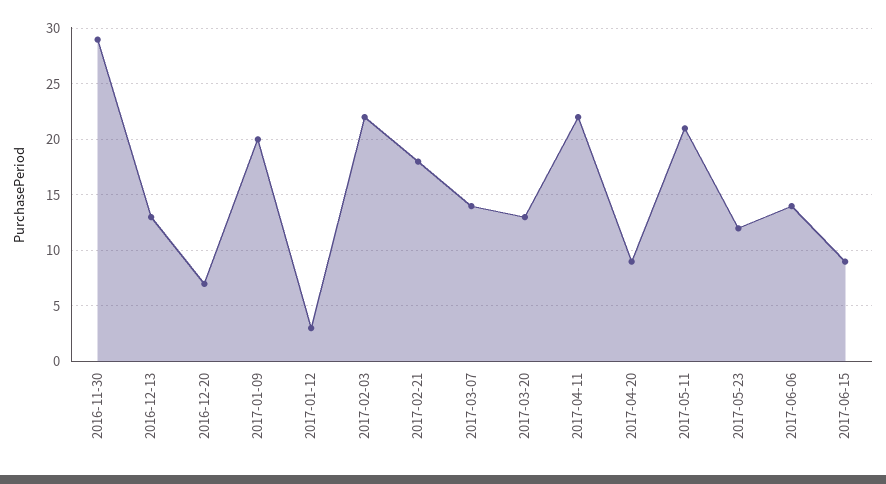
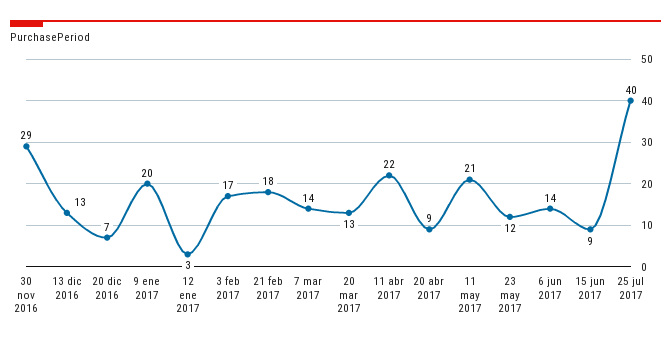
2017-02-03: 22 -> 17
25 jul 2017: none -> 40

